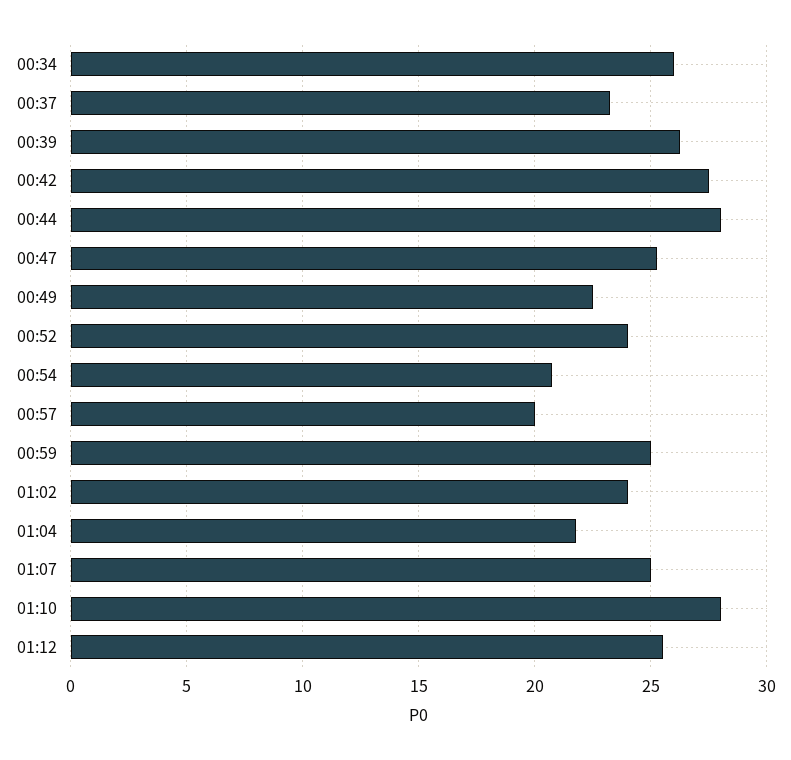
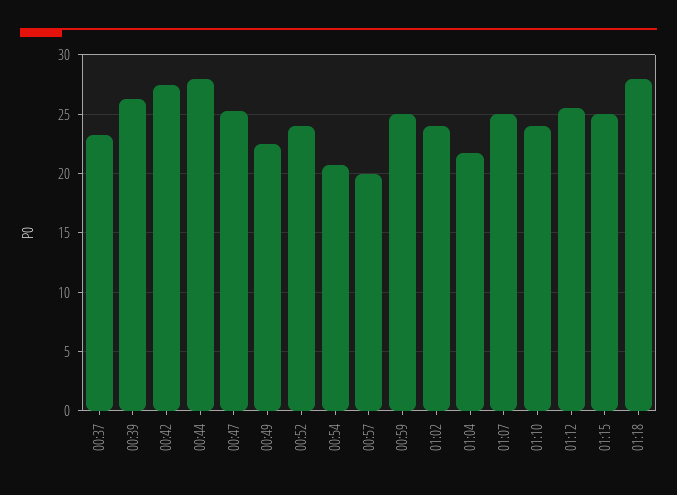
00:34: 26 -> none
01:10: 28 -> 24
01:15: none -> 25
01:18: none -> 28

